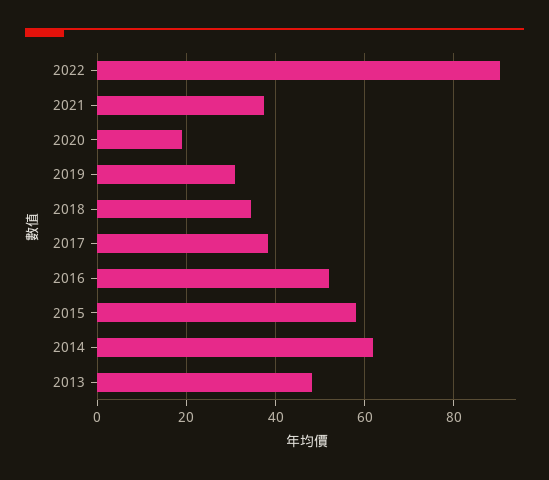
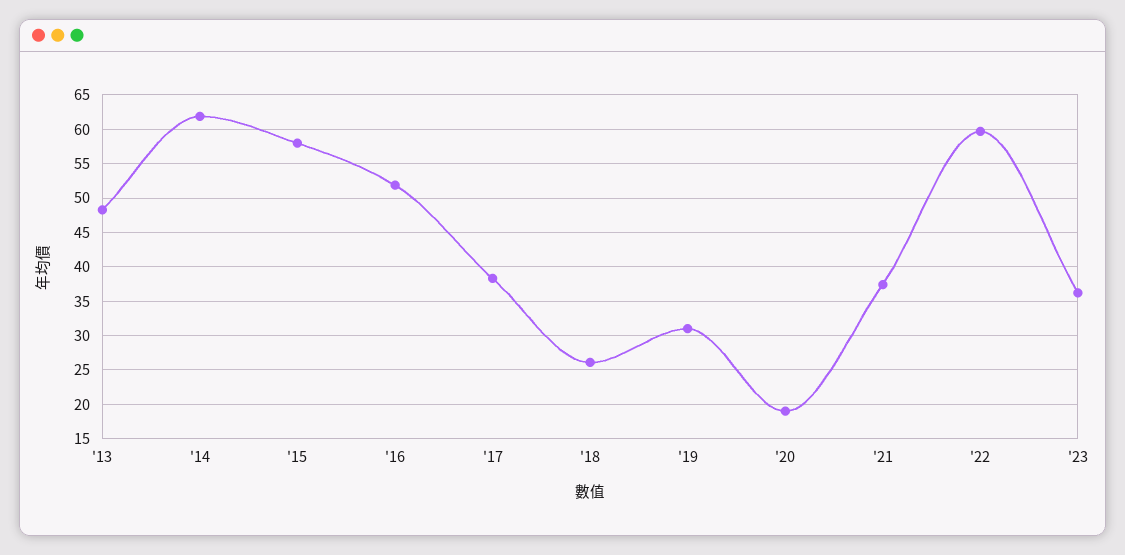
2022: 90 -> 60
2018: 34 -> 26
'23: none -> 36

